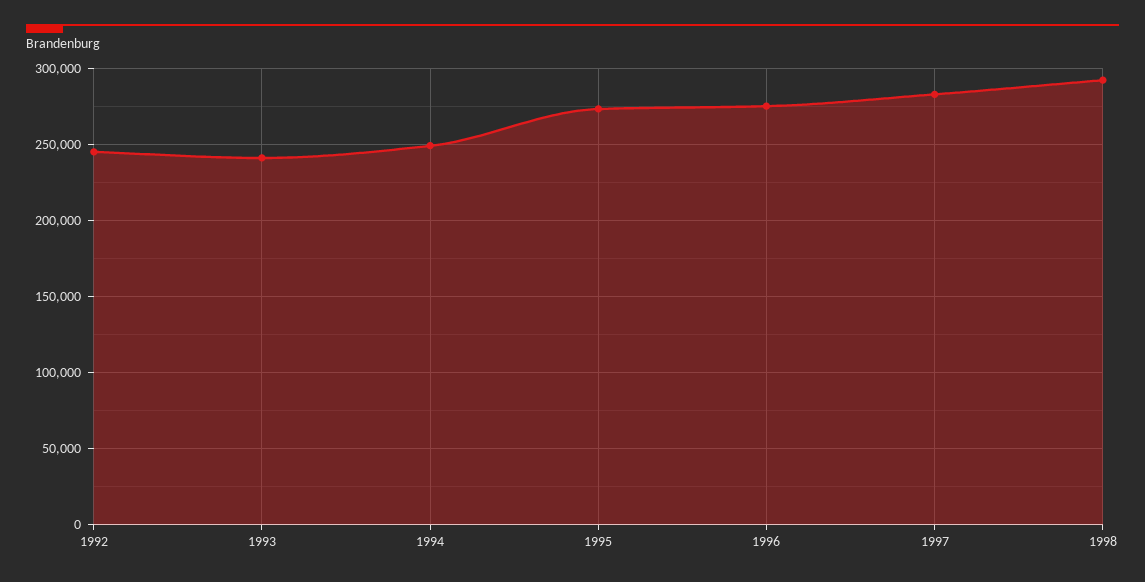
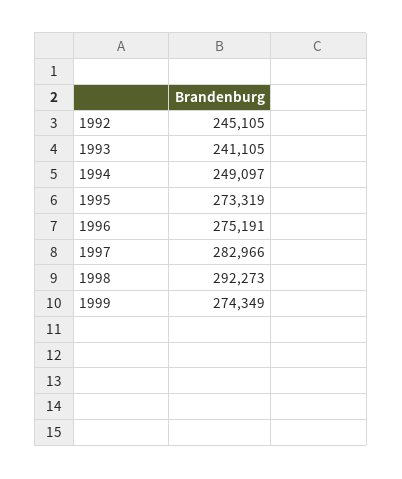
1999: none -> 274349

